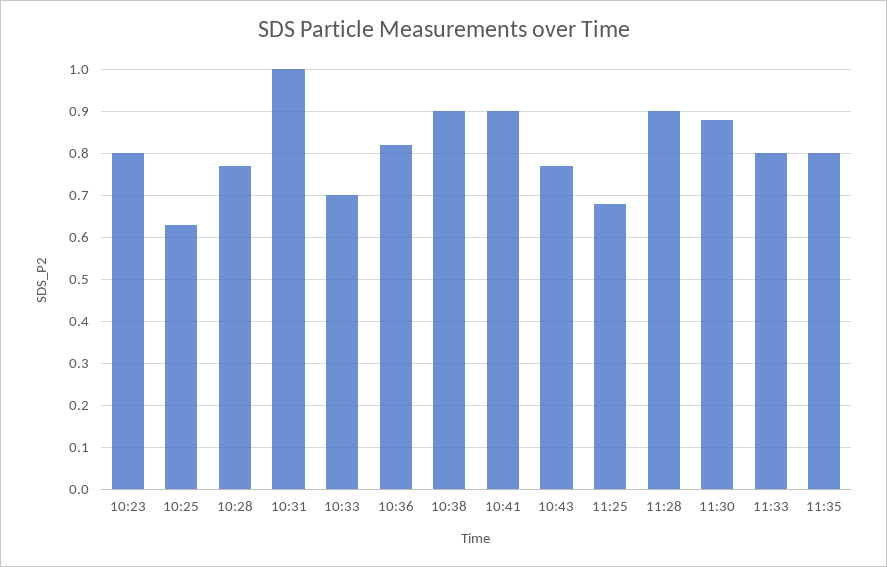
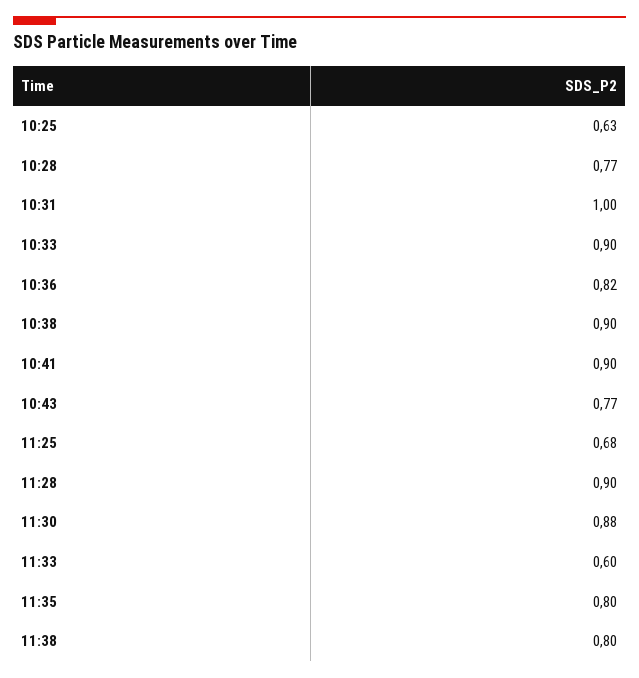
10:23: 0.8 -> none
10:33: 0.7 -> 0.9
11:33: 0.8 -> 0.6
11:38: none -> 0.8

